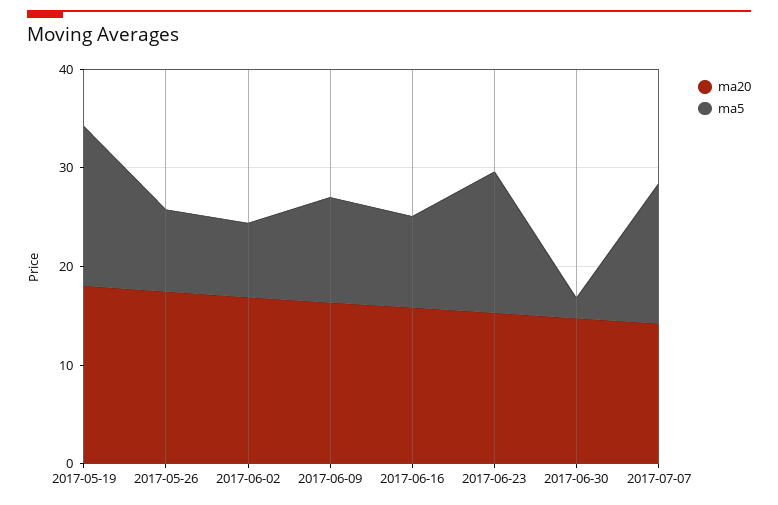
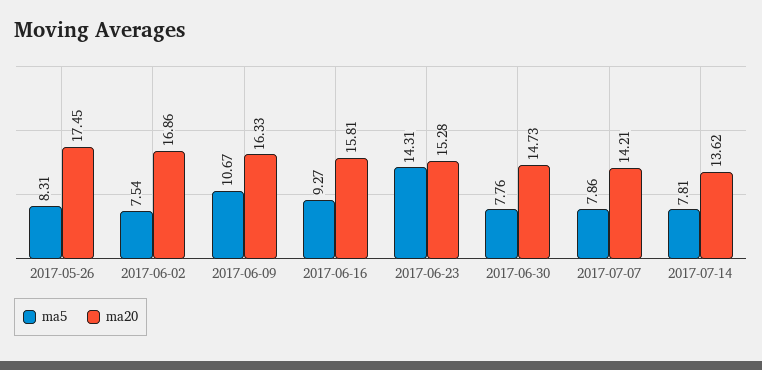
ma20, 2017-05-19: 18 -> none
ma5, 2017-05-19: 16 -> none
ma5, 2017-06-30: 2 -> 7.76
ma5, 2017-07-07: 14 -> 7.86
ma5, 2017-07-14: none -> 7.81
ma20, 2017-07-14: none -> 13.62

